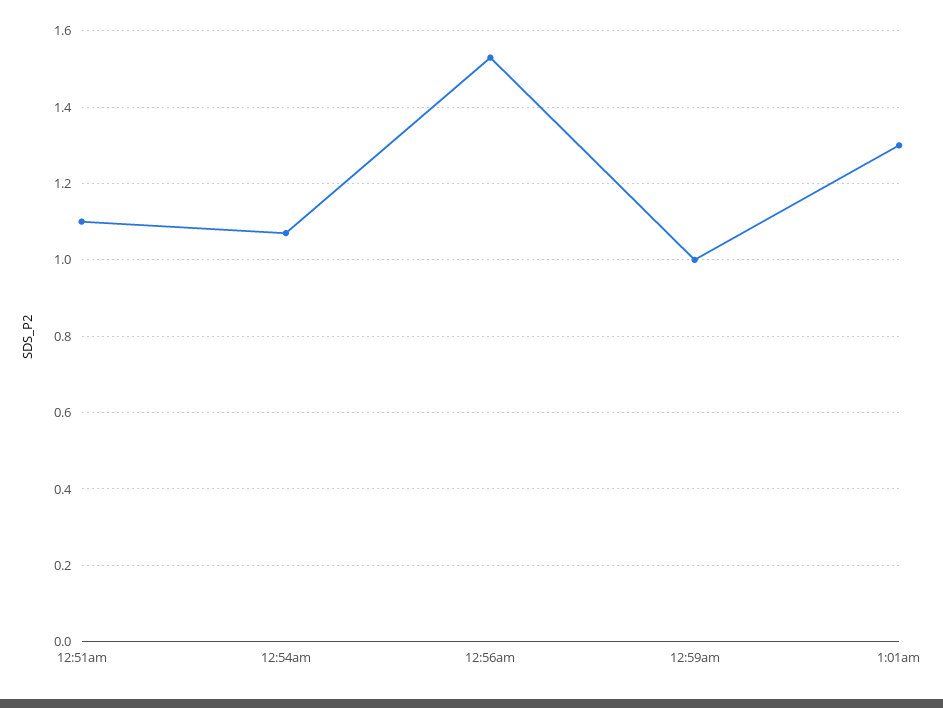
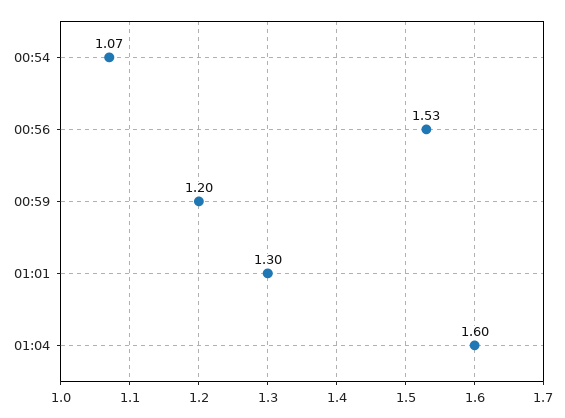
12:51am: 1.1 -> none
12:59am: 1 -> 1.2
01:04: none -> 1.6

